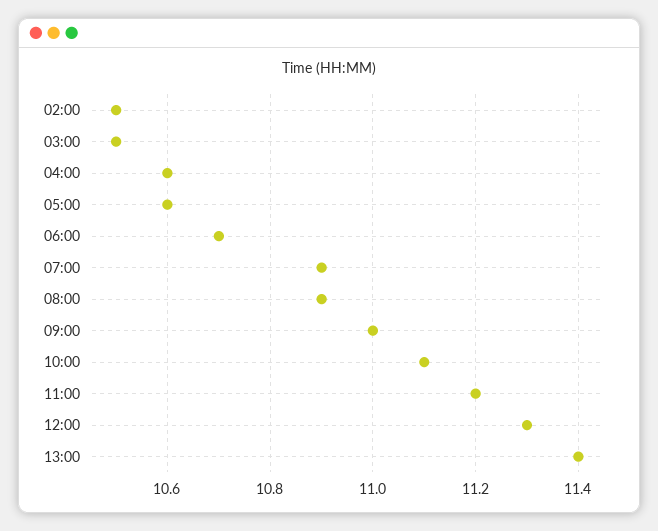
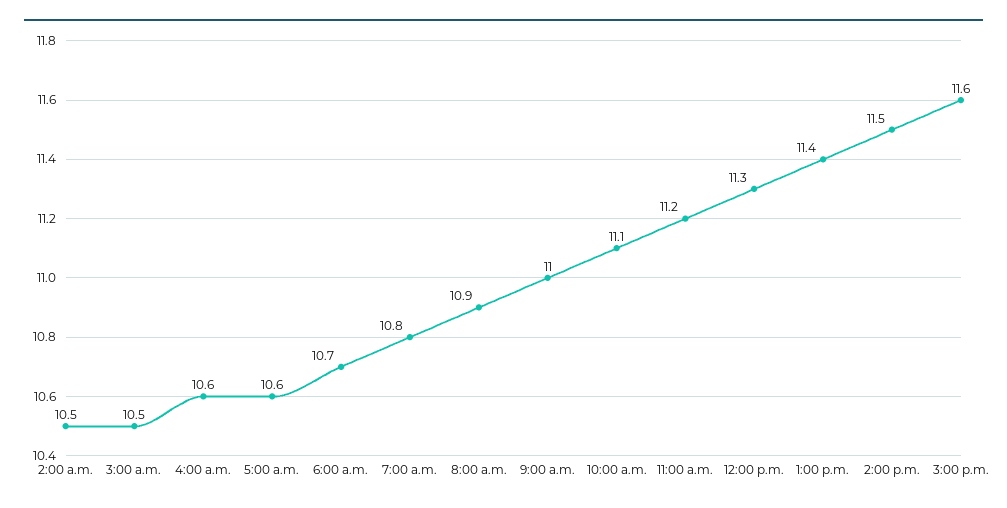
07:00: 10.9 -> 10.8
2:00 p.m.: none -> 11.5
3:00 p.m.: none -> 11.6

